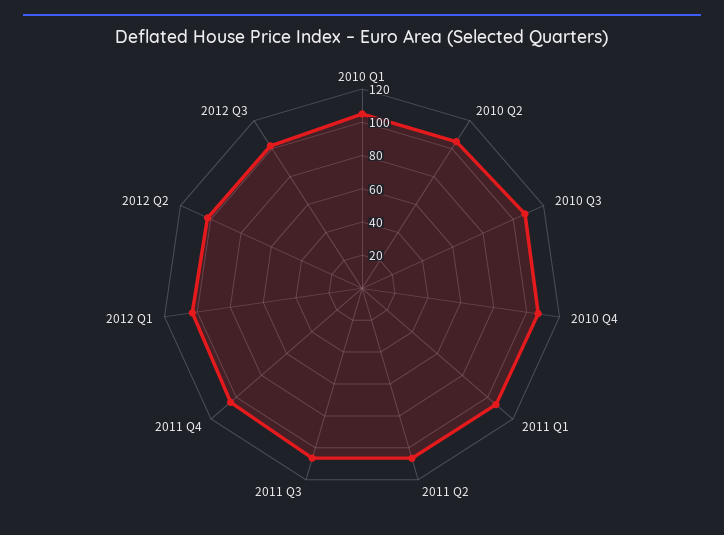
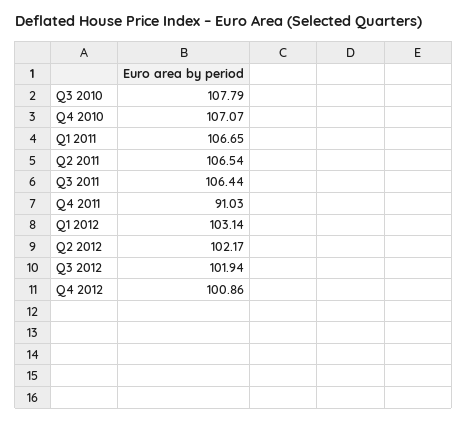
2010 Q1: 105 -> none
2010 Q2: 105 -> none
2011 Q4: 105 -> 91.03
Q4 2012: none -> 100.86

